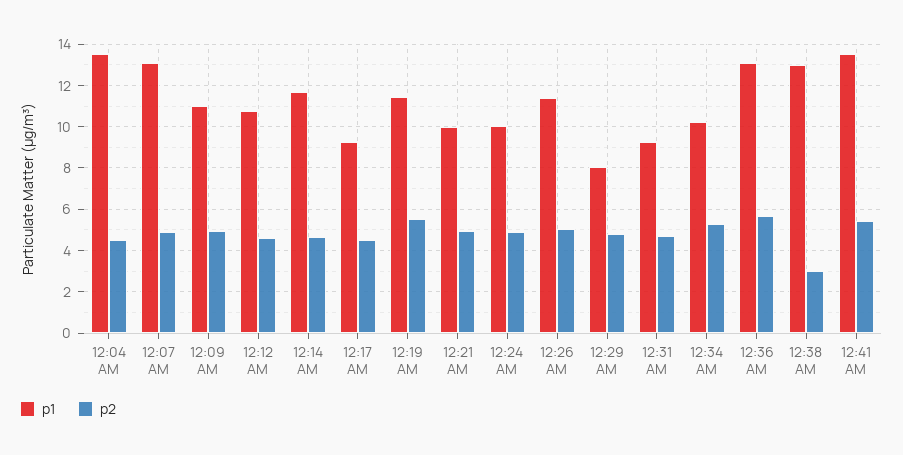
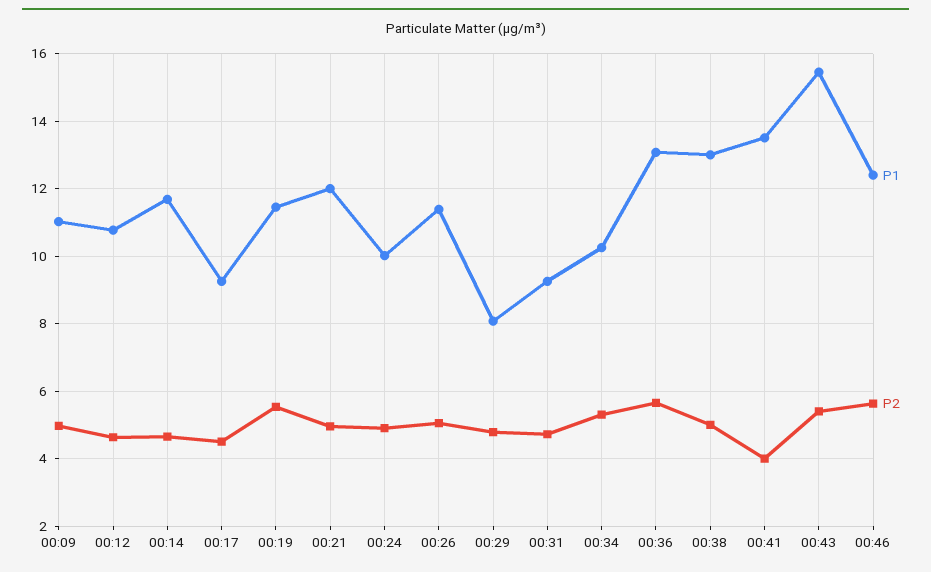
p1, 12:04 AM: 13.5 -> none
p2, 12:04 AM: 4.5 -> none
p1, 12:07 AM: 13 -> none
p2, 12:07 AM: 5 -> none
p1, 12:21 AM: 10 -> 12
p2, 12:38 AM: 3 -> 5
p2, 12:41 AM: 5.5 -> 4
p1, 00:43: none -> 15.4
p2, 00:43: none -> 5.4
p1, 00:46: none -> 12.4
p2, 00:46: none -> 5.6

